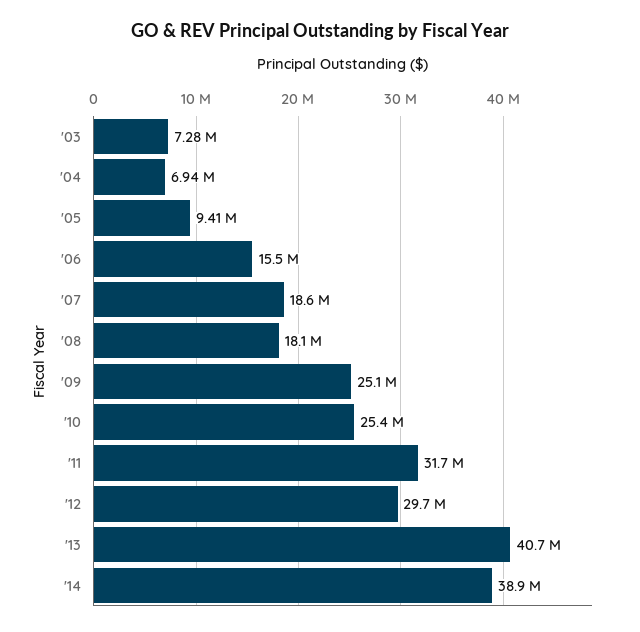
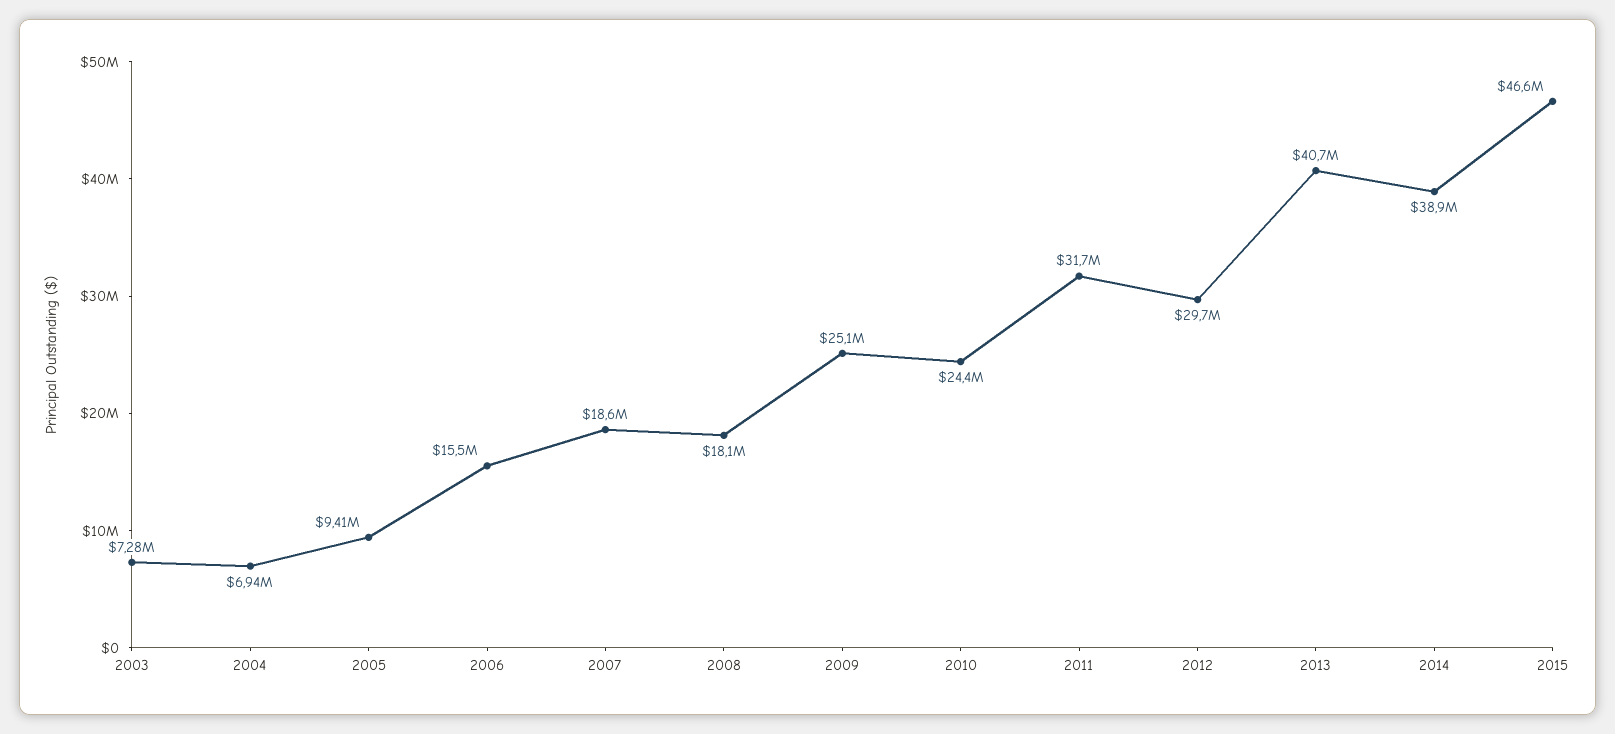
'10: 25400000 -> 24400000
2015: none -> 46600000

